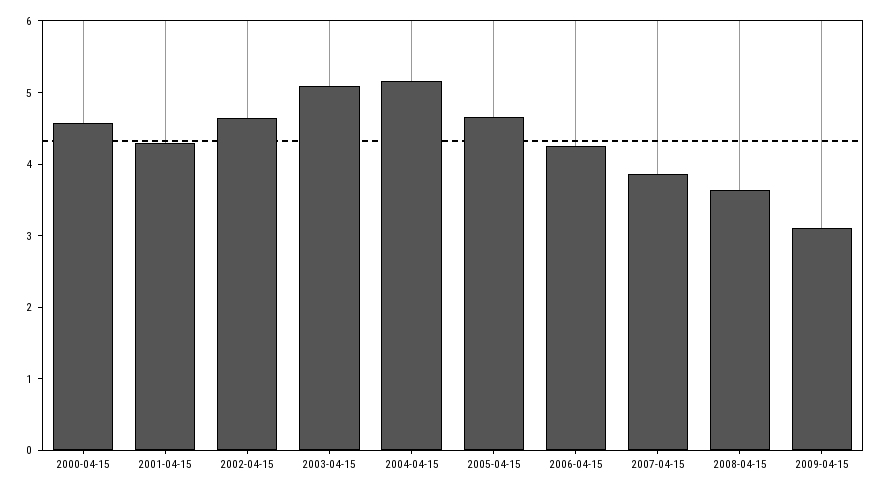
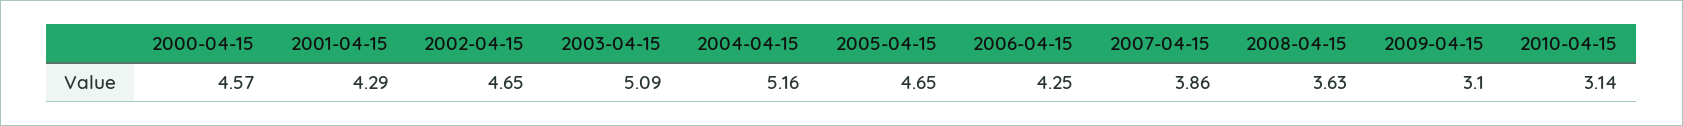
2010-04-15: none -> 3.14

